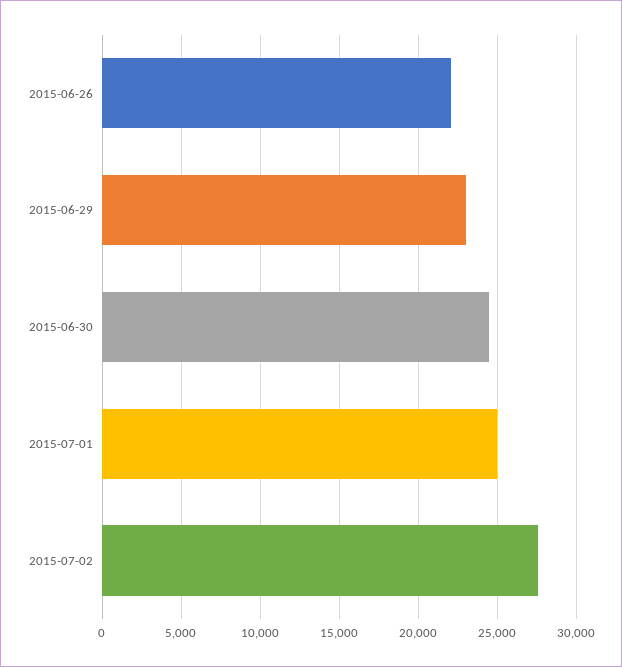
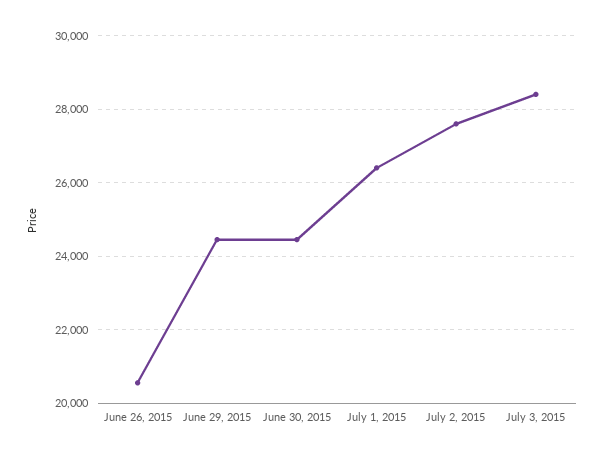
2015-06-26: 22000 -> 20600
2015-06-29: 23000 -> 24400
2015-07-01: 25000 -> 26400
July 3, 2015: none -> 28400

